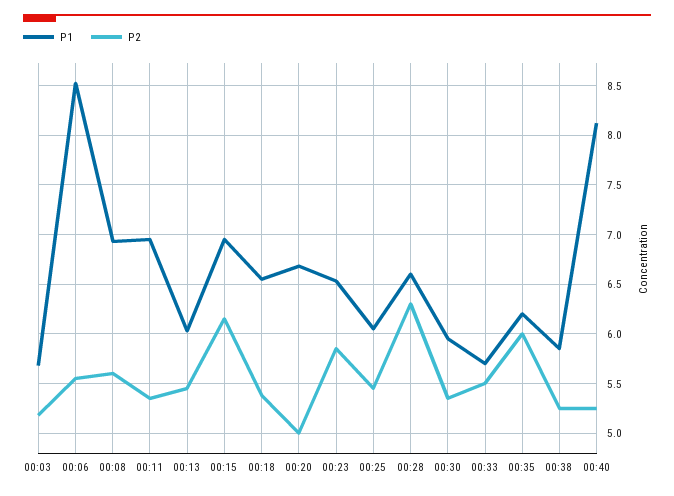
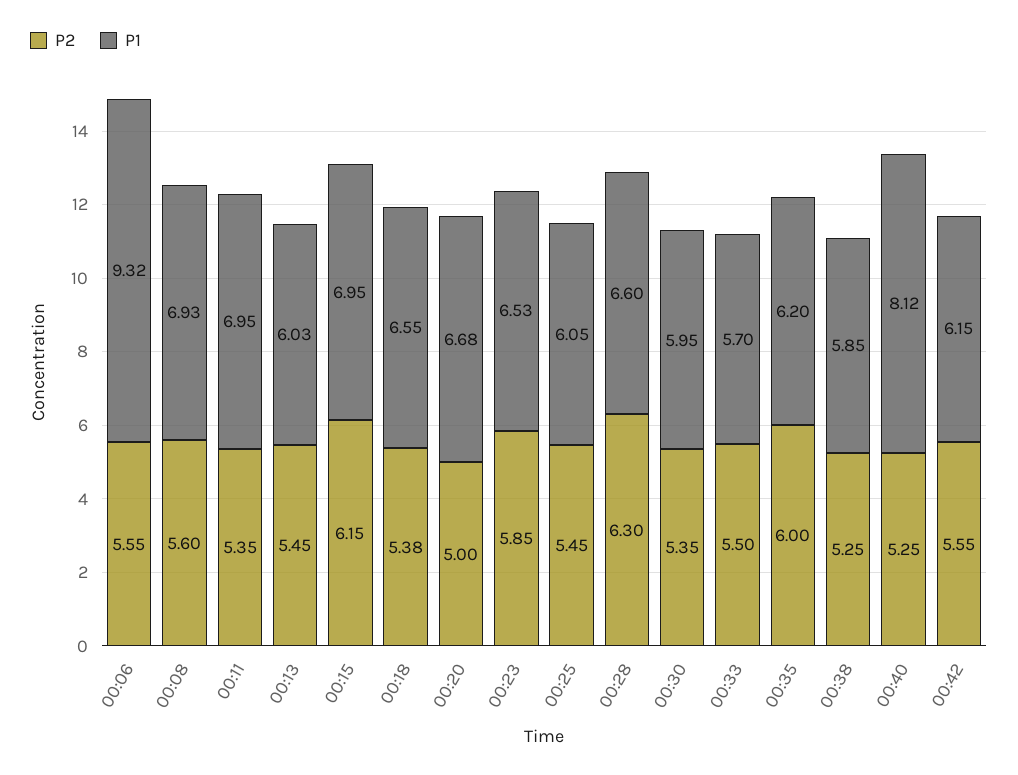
P1, 00:03: 5.7 -> none
P2, 00:03: 5.2 -> none
P1, 00:06: 8.5 -> 9.32
P2, 00:42: none -> 5.55
P1, 00:42: none -> 6.15

